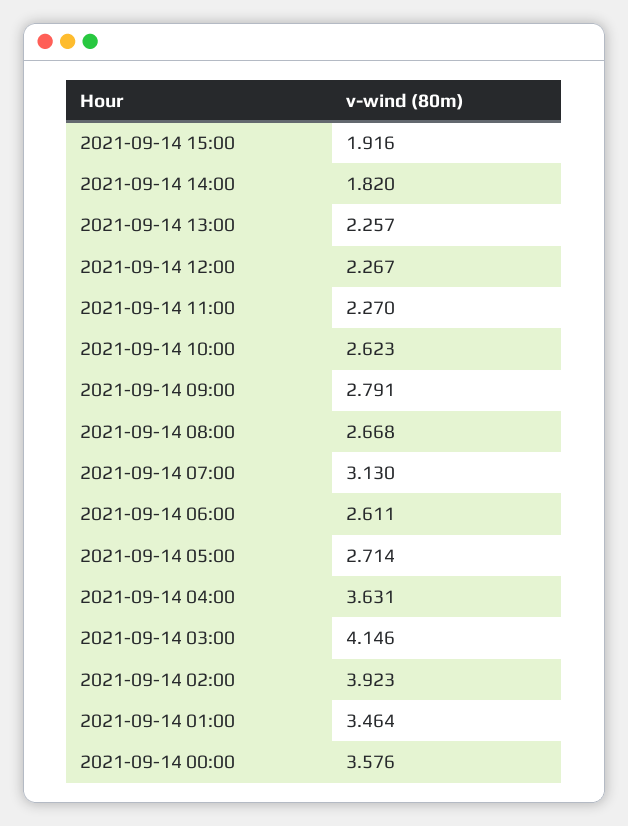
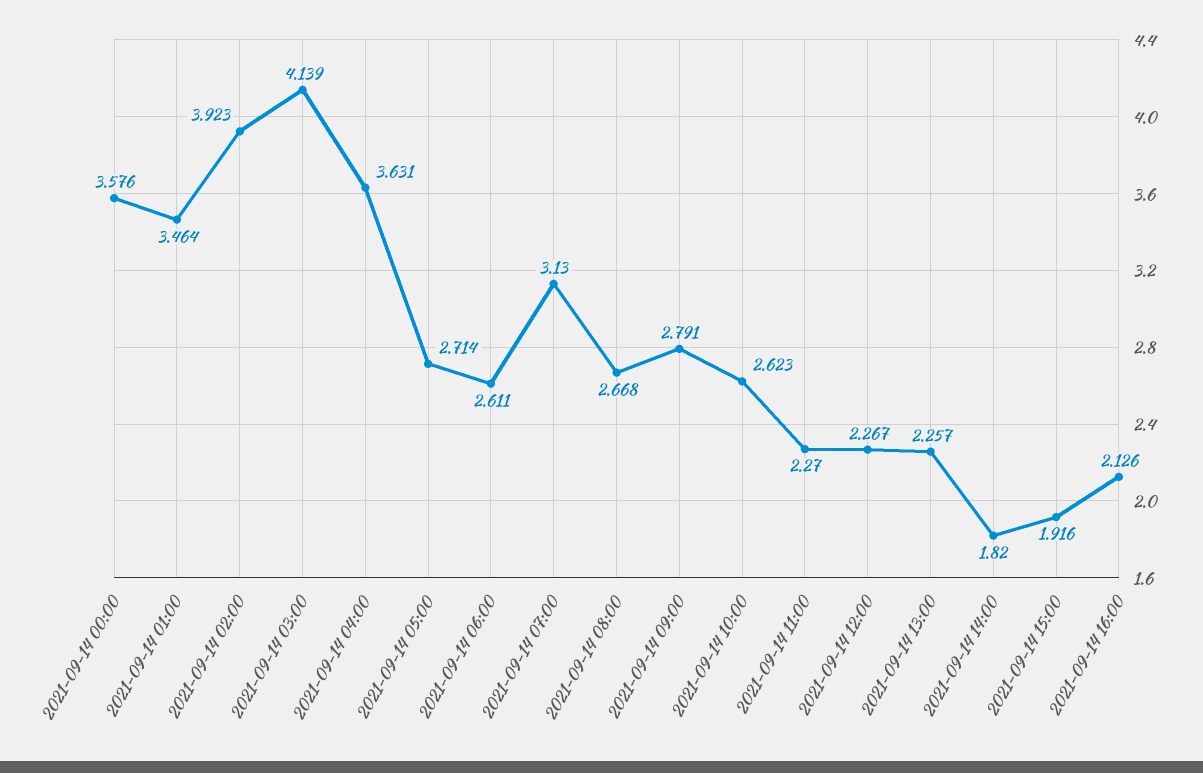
2021-09-14 03:00: 4.146 -> 4.139
2021-09-14 16:00: none -> 2.126

